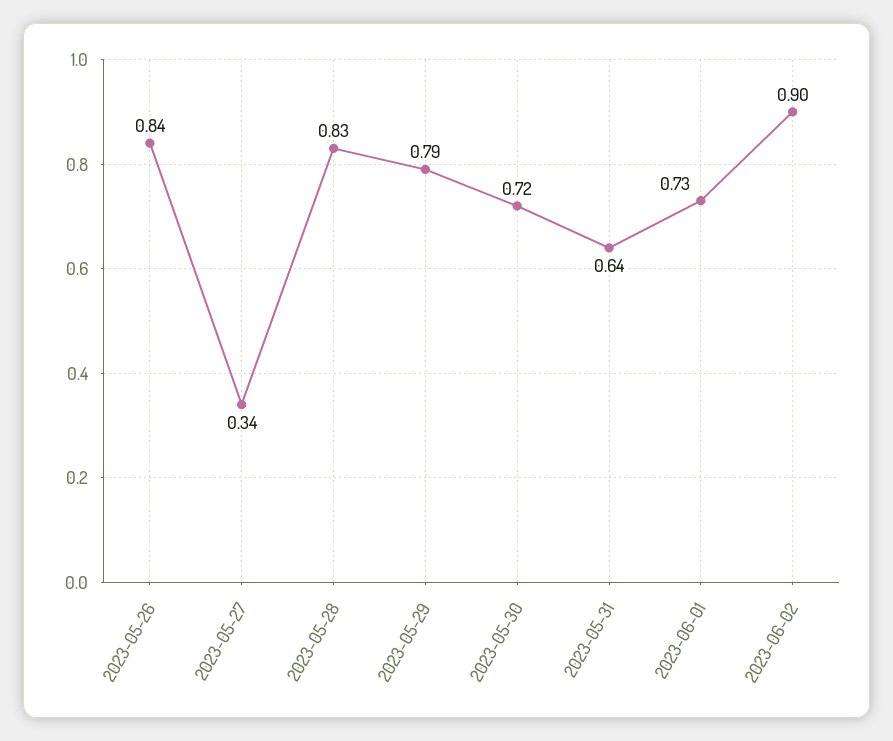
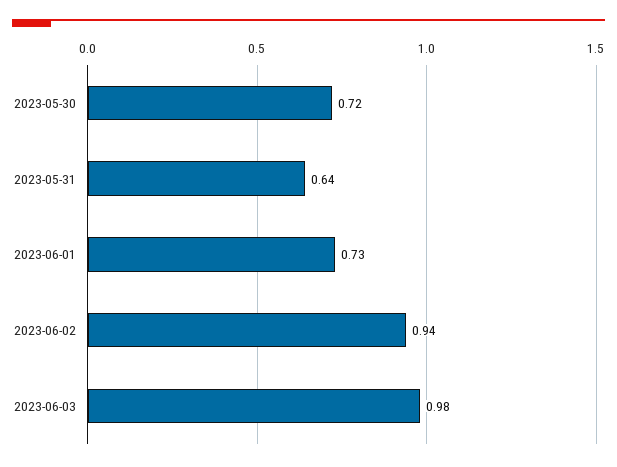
2023-05-26: 0.84 -> none
2023-05-27: 0.34 -> none
2023-05-28: 0.83 -> none
2023-05-29: 0.79 -> none
2023-06-02: 0.9 -> 0.94
2023-06-03: none -> 0.98

